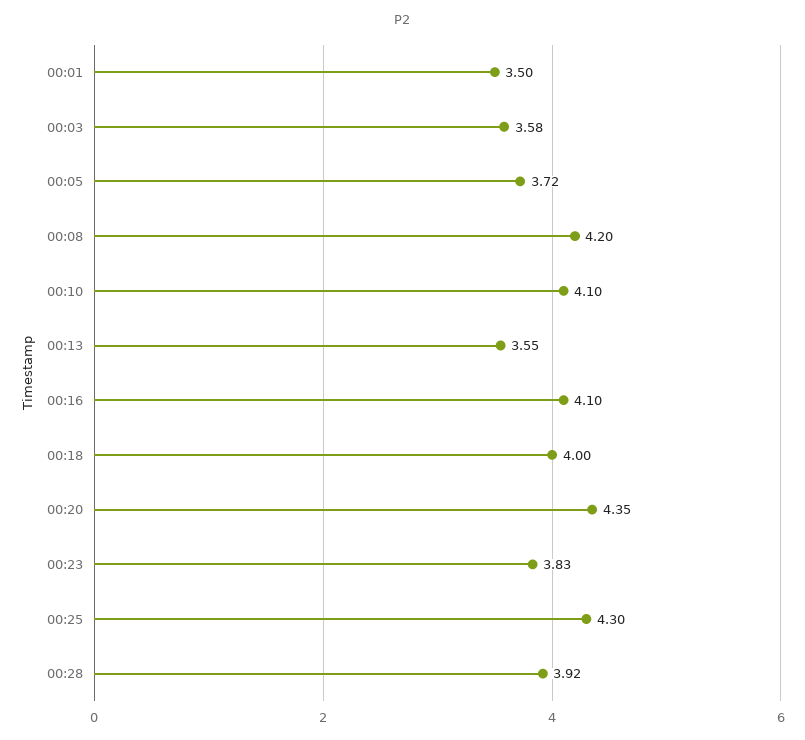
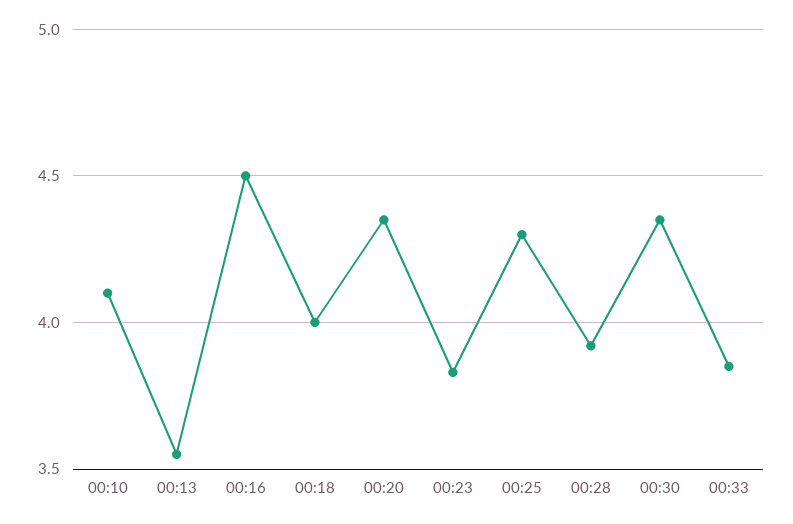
00:01: 3.5 -> none
00:03: 3.58 -> none
00:05: 3.72 -> none
00:08: 4.2 -> none
00:16: 4.1 -> 4.5
00:30: none -> 4.35
00:33: none -> 3.85

